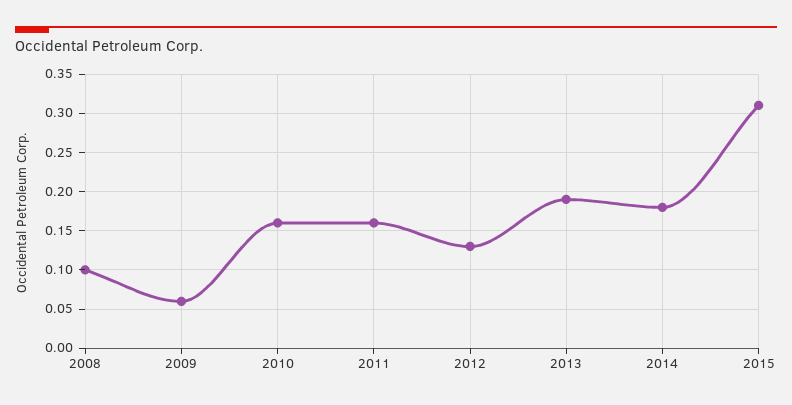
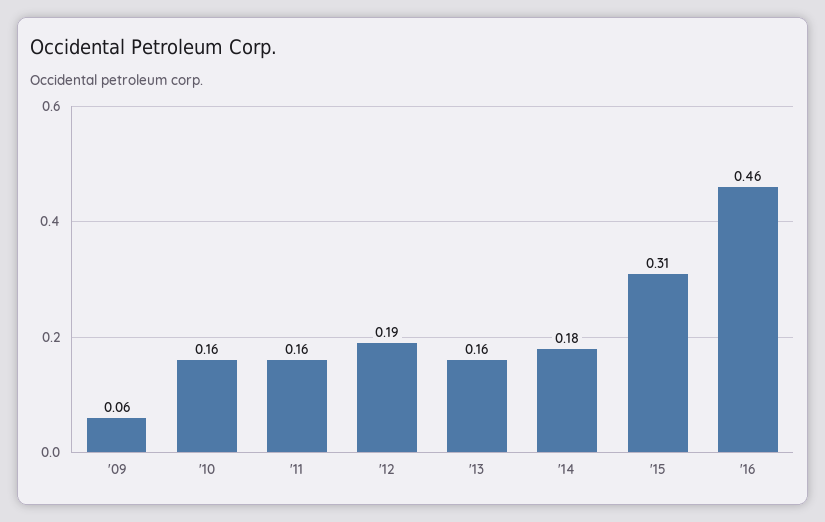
2008: 0.1 -> none
2012: 0.13 -> 0.19
2013: 0.19 -> 0.16
'16: none -> 0.46

